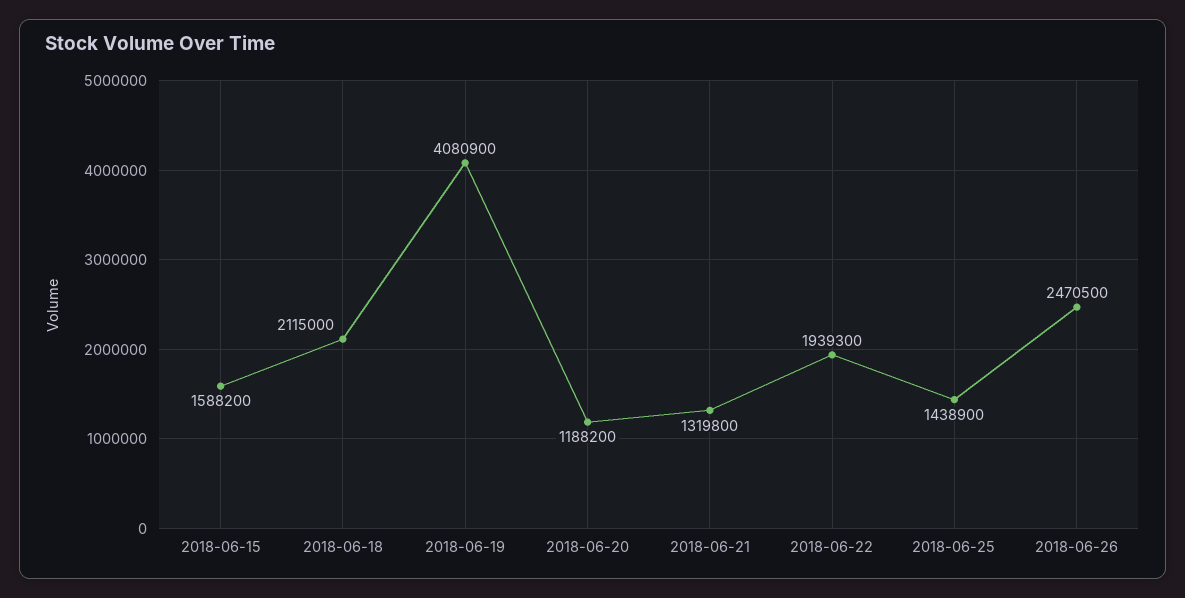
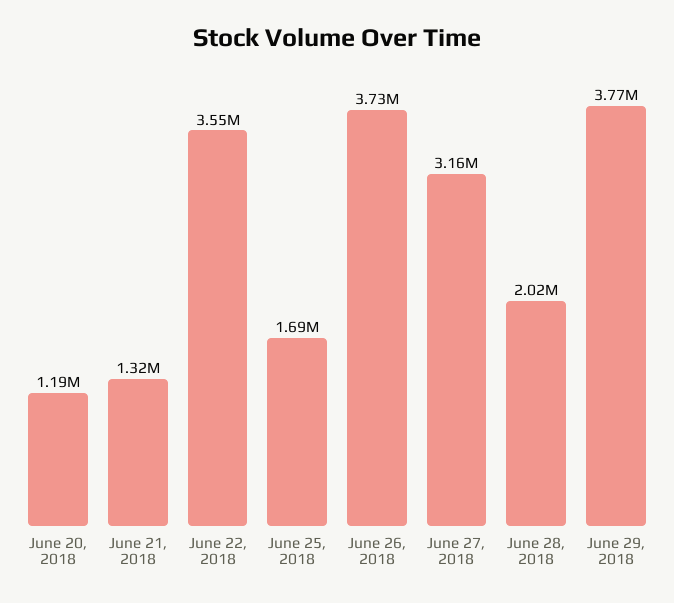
2018-06-15: 1588200 -> none
2018-06-18: 2115000 -> none
2018-06-19: 4080900 -> none
2018-06-22: 1939300 -> 3550000
2018-06-25: 1438900 -> 1690000
2018-06-26: 2470500 -> 3730000
June 27, 2018: none -> 3160000
June 28, 2018: none -> 2020000
June 29, 2018: none -> 3770000

